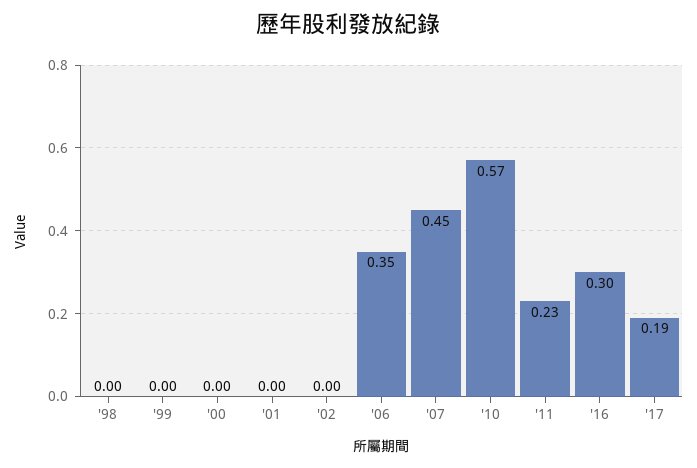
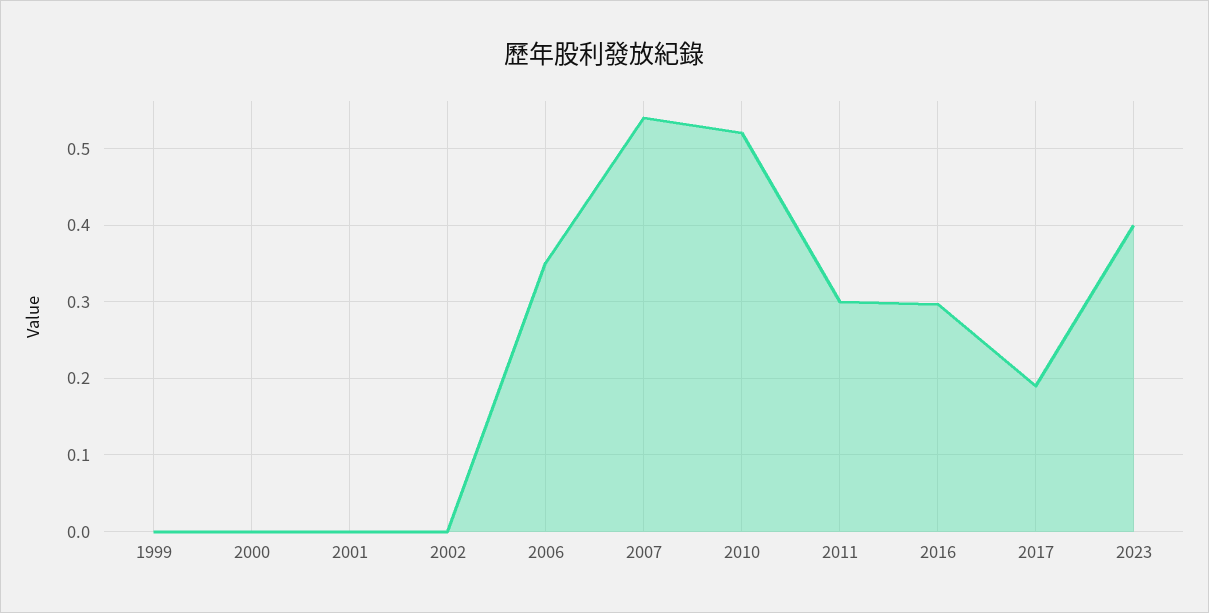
'98: 0 -> none
'07: 0.45 -> 0.54
'10: 0.57 -> 0.52
'11: 0.23 -> 0.3
2023: none -> 0.4

